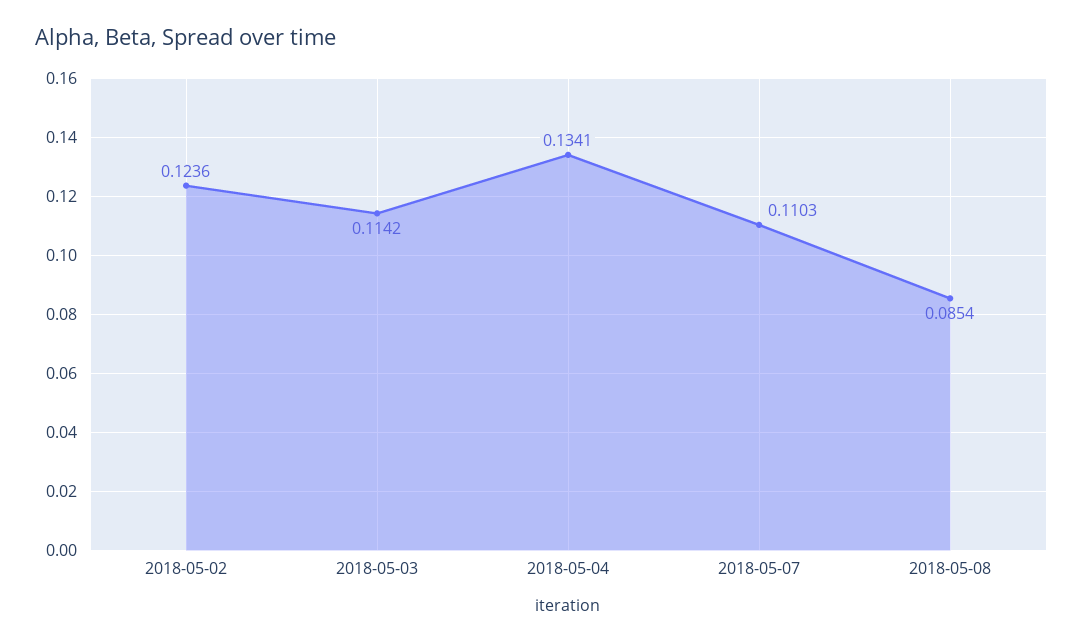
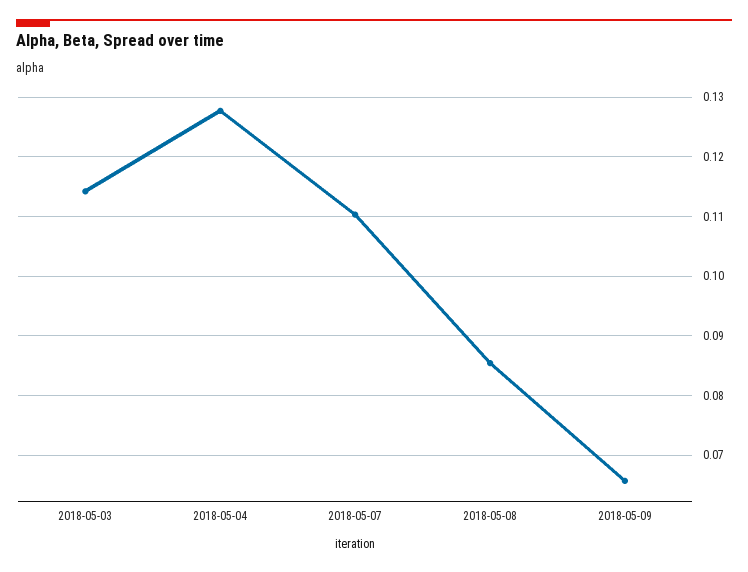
2018-05-02: 0.1236 -> none
2018-05-04: 0.1341 -> 0.128
2018-05-09: none -> 0.066

